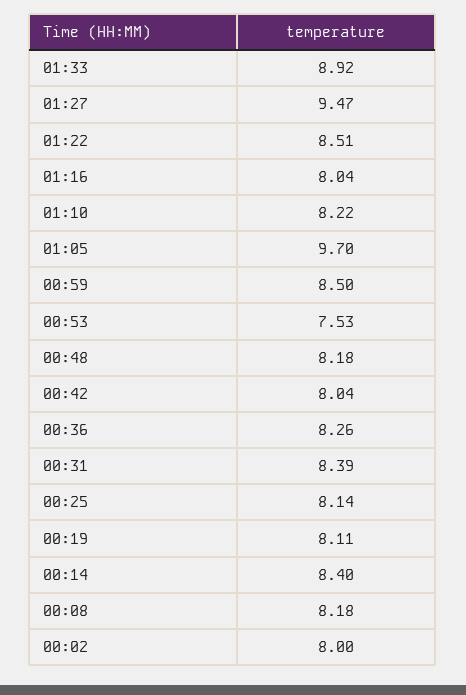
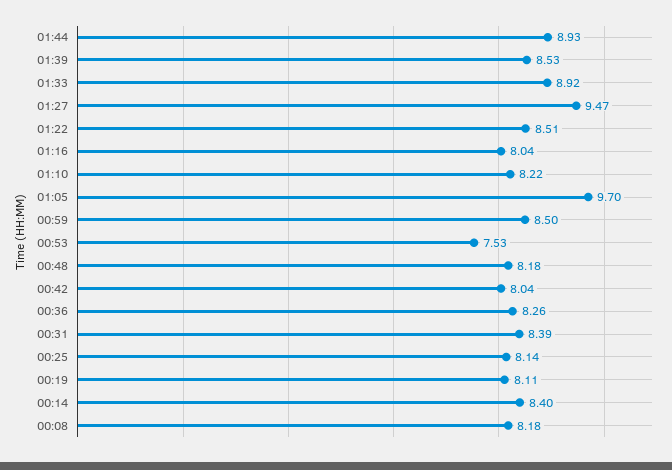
00:02: 8 -> none
01:44: none -> 8.93
01:39: none -> 8.53

